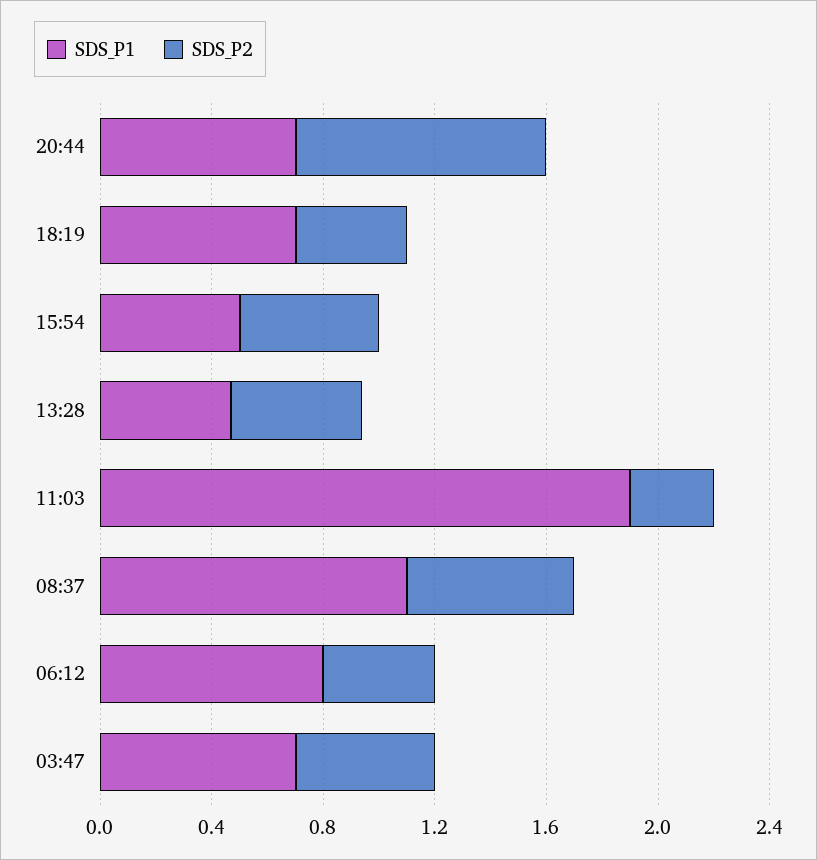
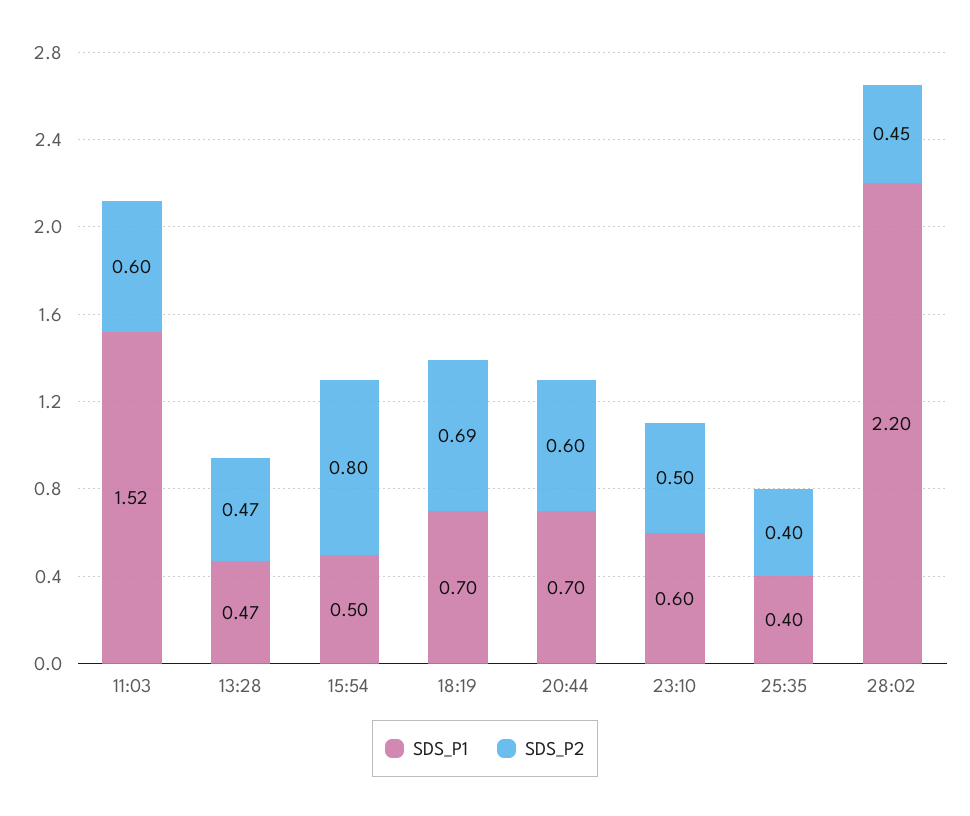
SDS_P2, 20:44: 0.9 -> 0.6
SDS_P2, 18:19: 0.4 -> 0.69
SDS_P2, 15:54: 0.5 -> 0.8
SDS_P1, 11:03: 1.9 -> 1.52
SDS_P2, 11:03: 0.3 -> 0.6
SDS_P1, 08:37: 1.1 -> none
SDS_P2, 08:37: 0.6 -> none
SDS_P1, 06:12: 0.8 -> none
SDS_P2, 06:12: 0.4 -> none
SDS_P1, 03:47: 0.7 -> none
SDS_P2, 03:47: 0.5 -> none
SDS_P1, 23:10: none -> 0.6
SDS_P2, 23:10: none -> 0.5
SDS_P1, 25:35: none -> 0.4
SDS_P2, 25:35: none -> 0.4
SDS_P1, 28:02: none -> 2.2
SDS_P2, 28:02: none -> 0.45

